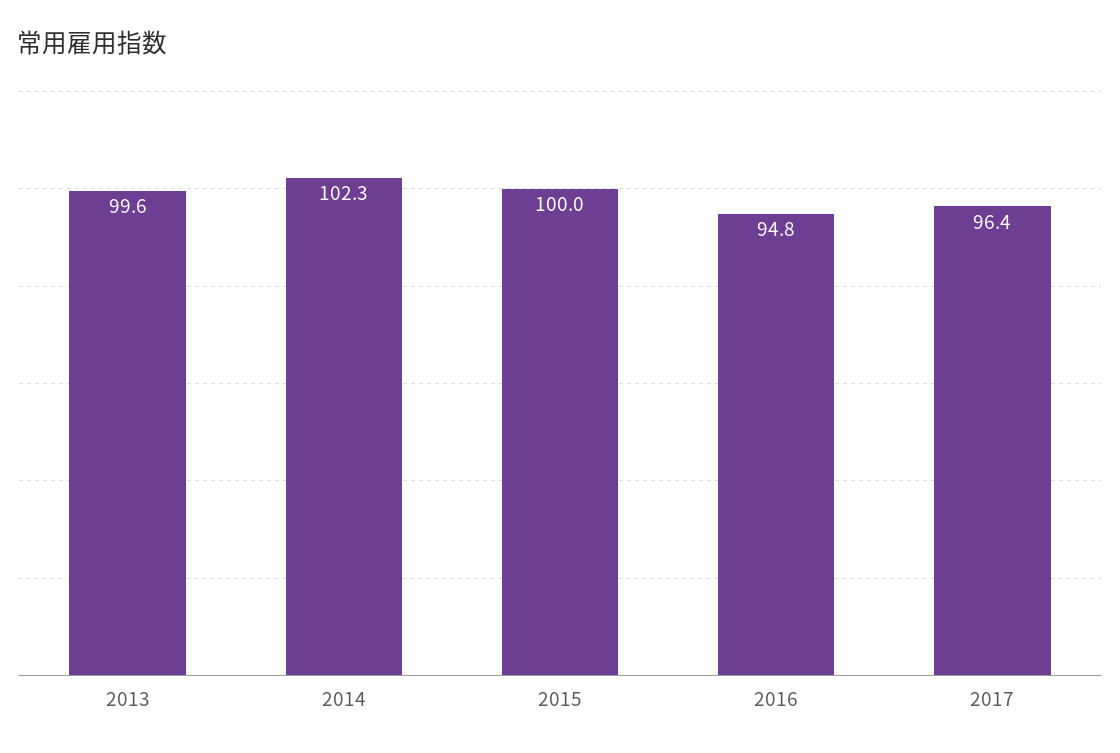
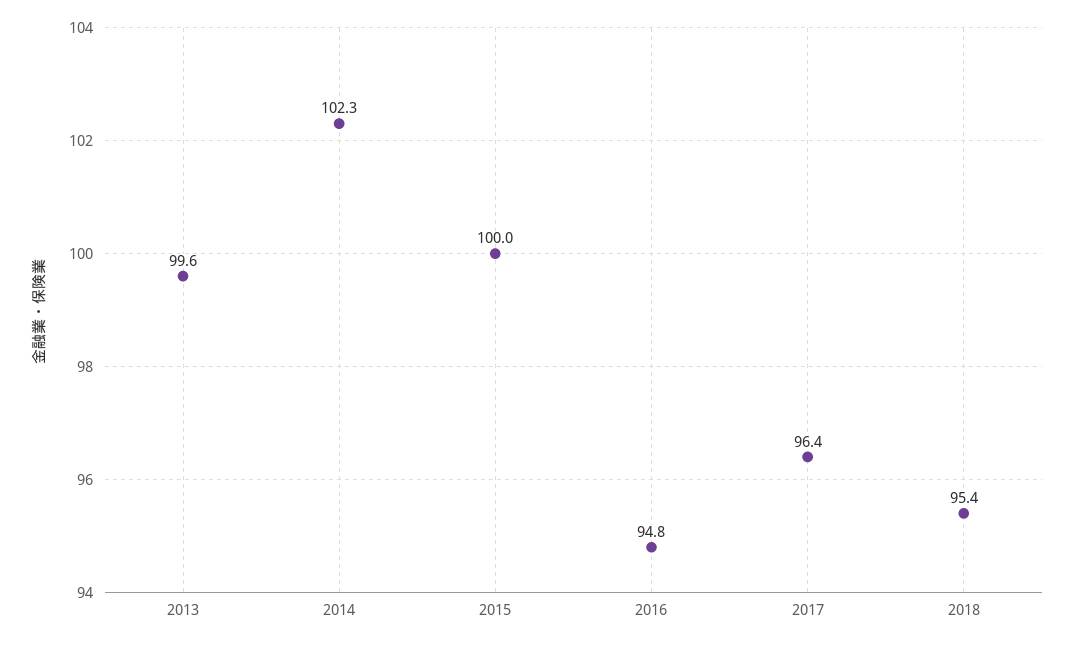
2018: none -> 95.4

